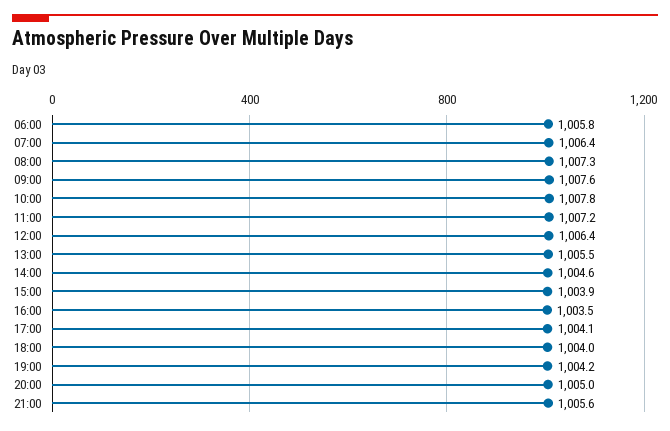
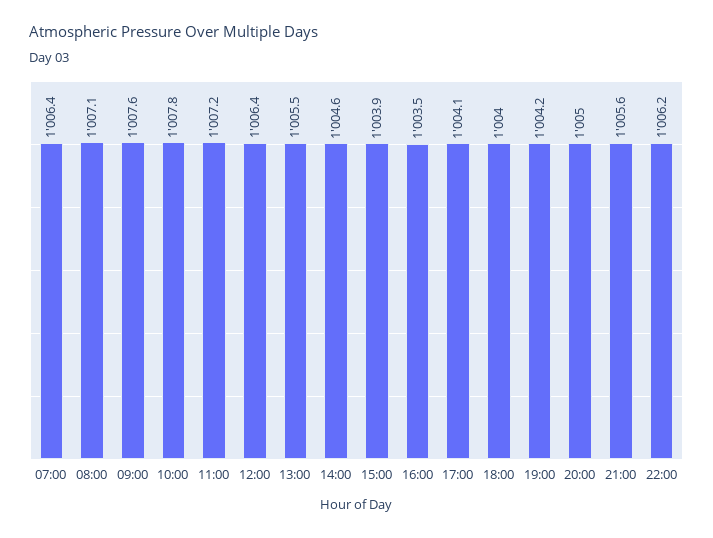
06:00: 1005.8 -> none
08:00: 1007.3 -> 1007.1
22:00: none -> 1006.2

